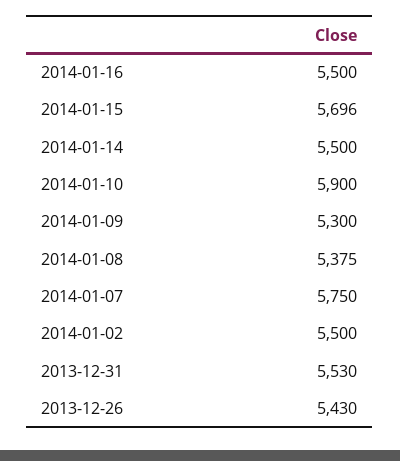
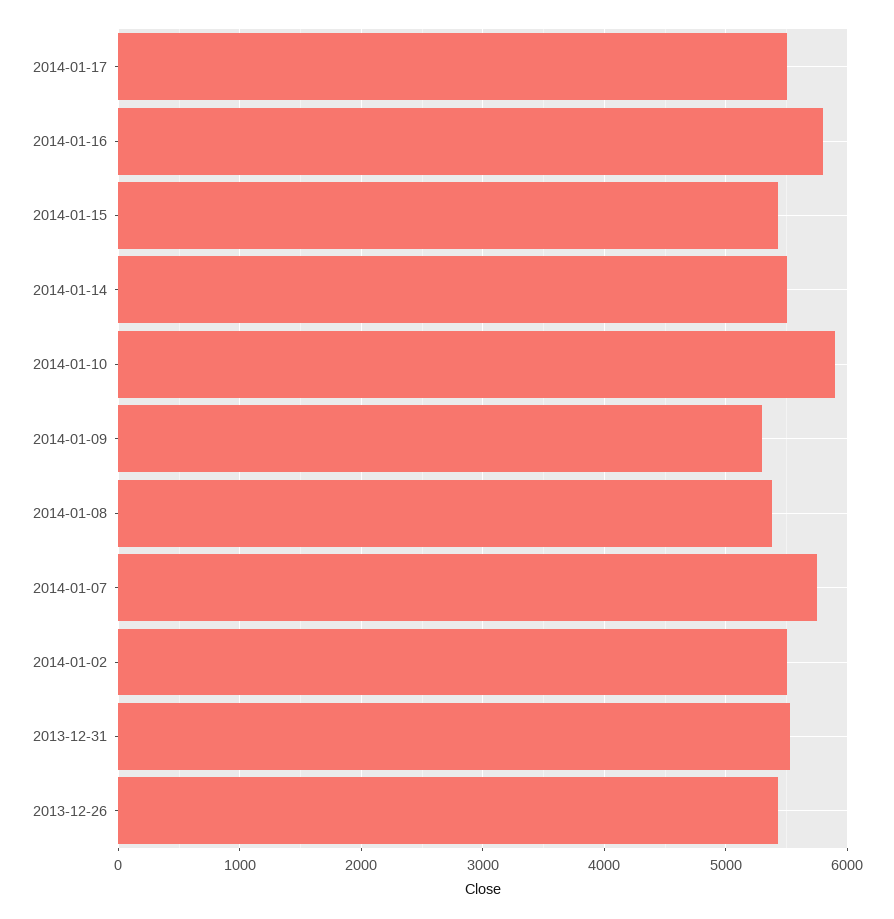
2014-01-16: 5500 -> 5800
2014-01-15: 5696 -> 5400
2014-01-17: none -> 5500

